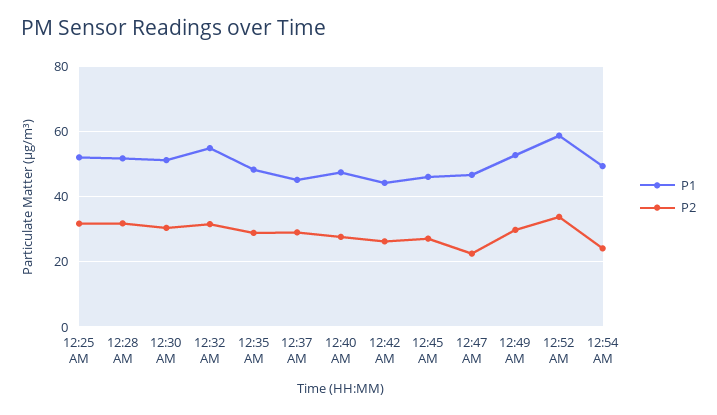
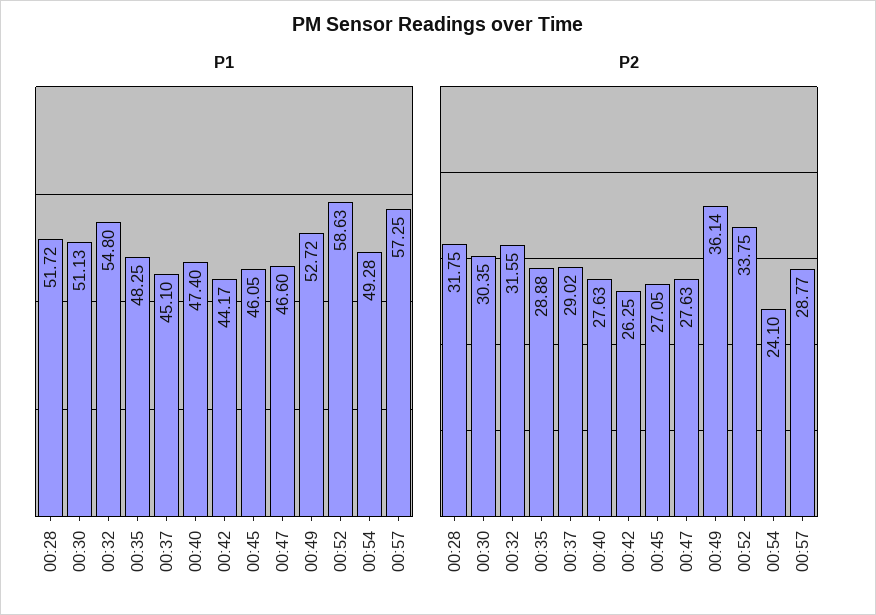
P1, 12:25 AM: 52 -> none
P2, 12:25 AM: 32 -> none
P2, 12:47 AM: 22 -> 27.63
P2, 12:49 AM: 30 -> 36.14
P1, 00:57: none -> 57.25
P2, 00:57: none -> 28.77

